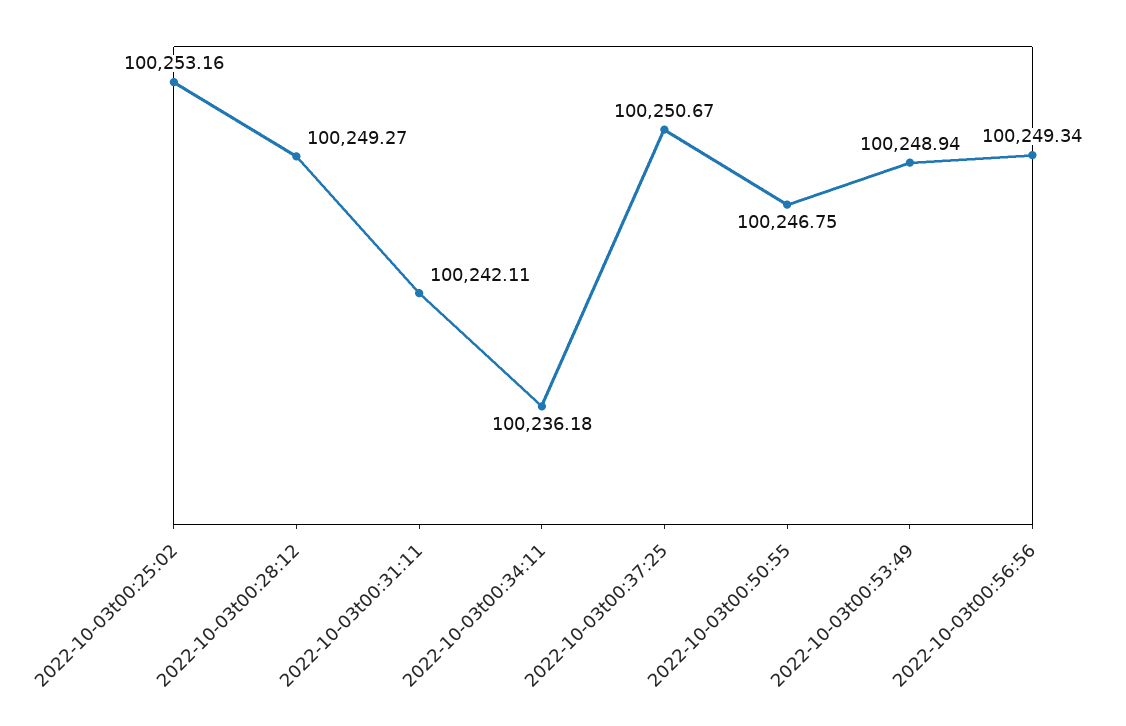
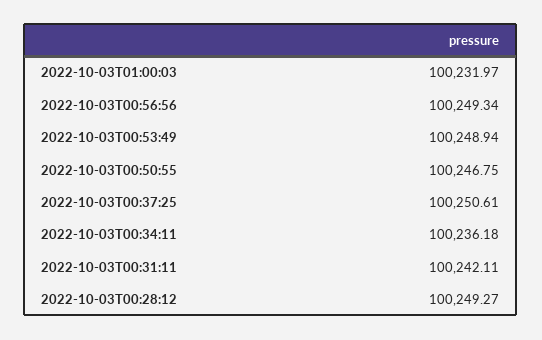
2022-10-03t00:25:02: 100253.16 -> none
2022-10-03t00:37:25: 100250.67 -> 100250.61
2022-10-03T01:00:03: none -> 100231.97

